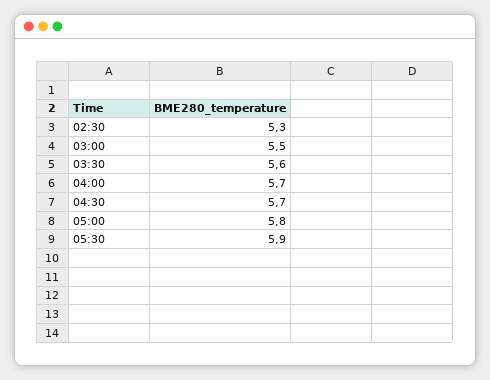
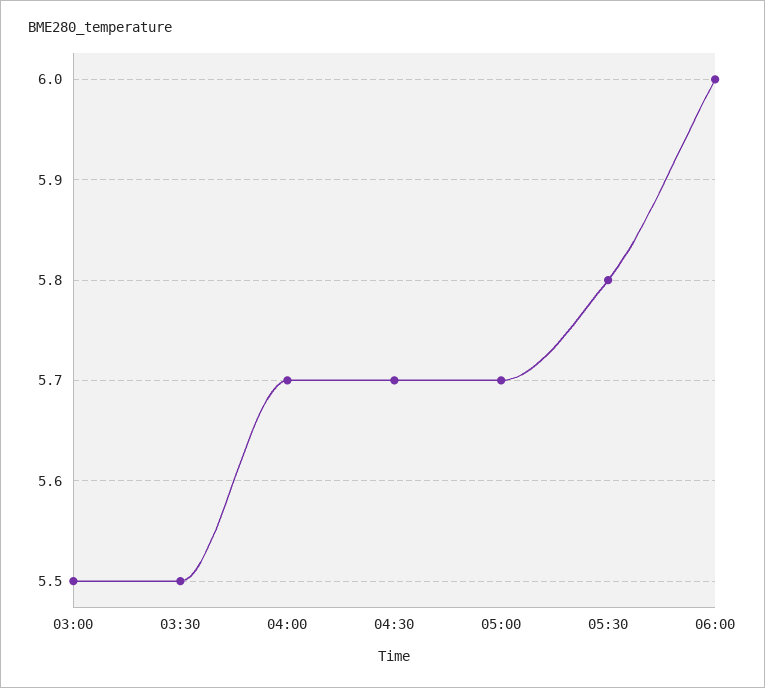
02:30: 5.3 -> none
03:30: 5.6 -> 5.5
05:00: 5.8 -> 5.7
05:30: 5.9 -> 5.8
06:00: none -> 6

